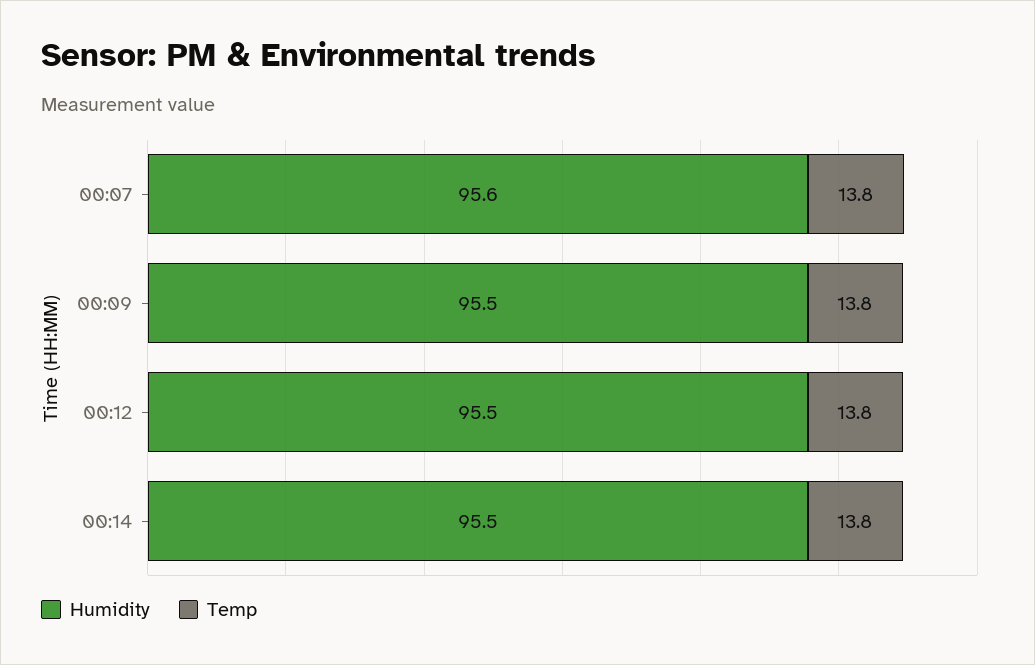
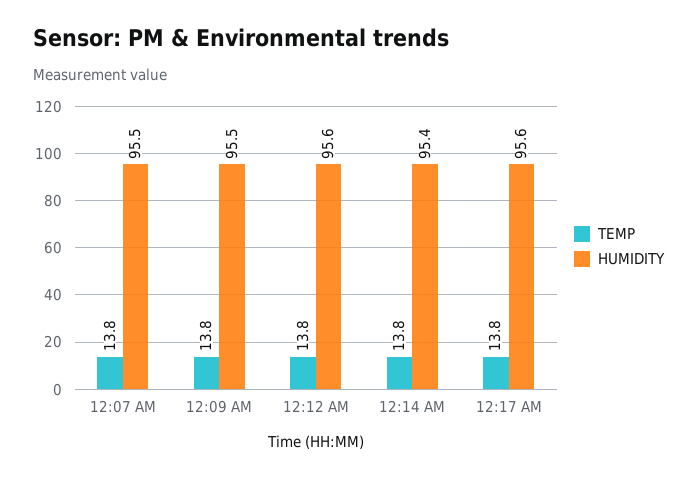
Humidity, 00:07: 95.6 -> 95.5
Humidity, 00:12: 95.5 -> 95.6
Humidity, 00:14: 95.5 -> 95.4
Temp, 12:17 AM: none -> 13.8
Humidity, 12:17 AM: none -> 95.6

